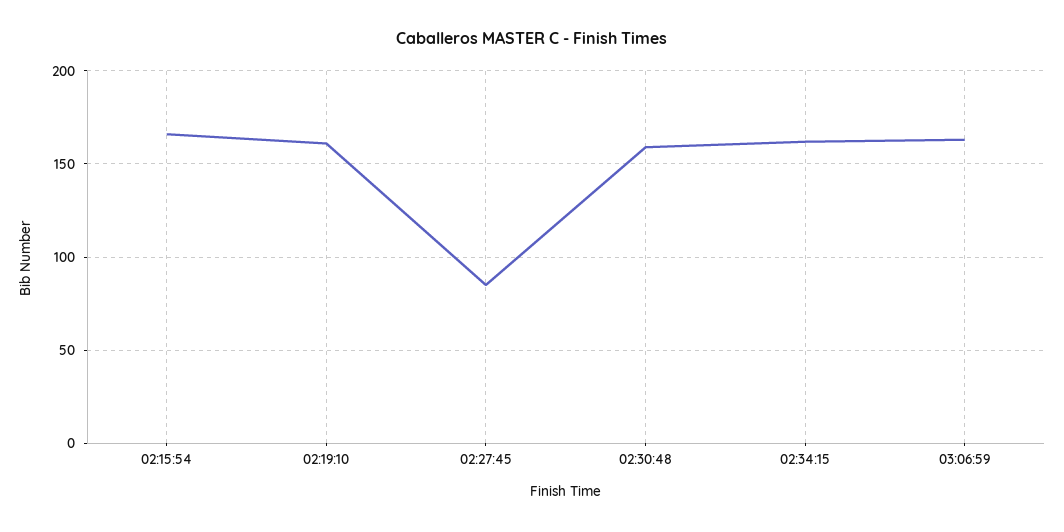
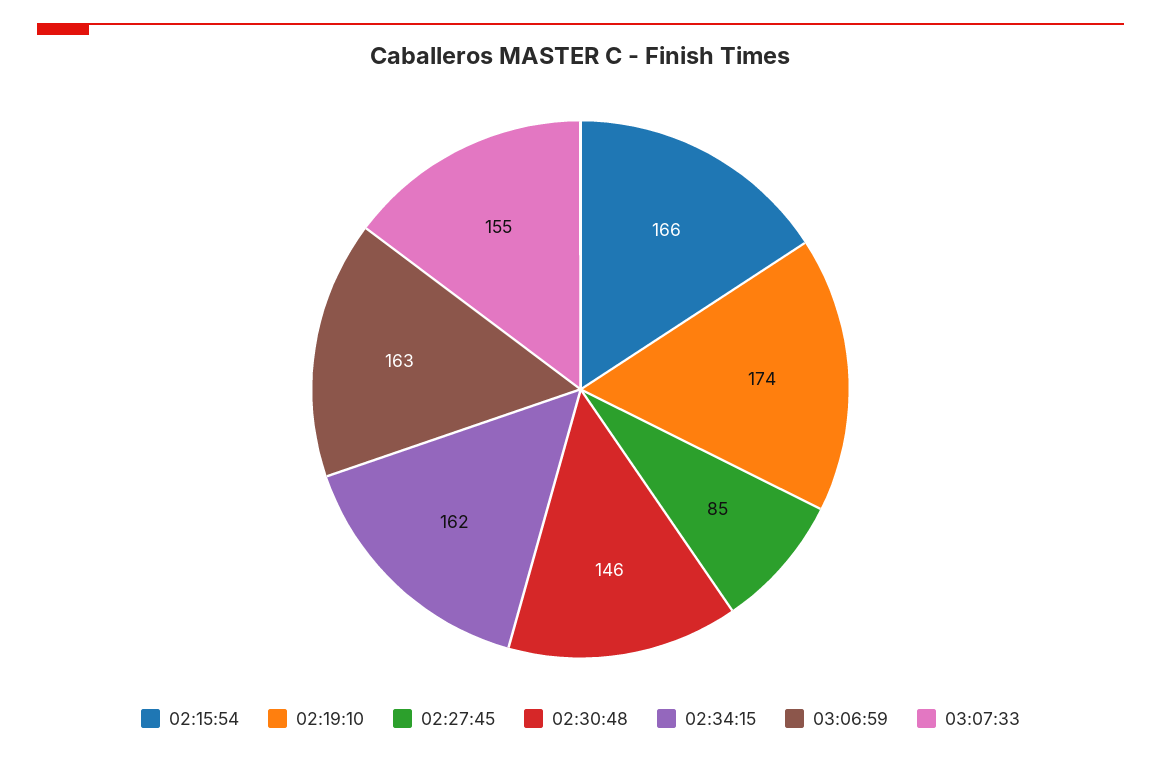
02:19:10: 160 -> 174
02:30:48: 160 -> 146
03:07:33: none -> 155

